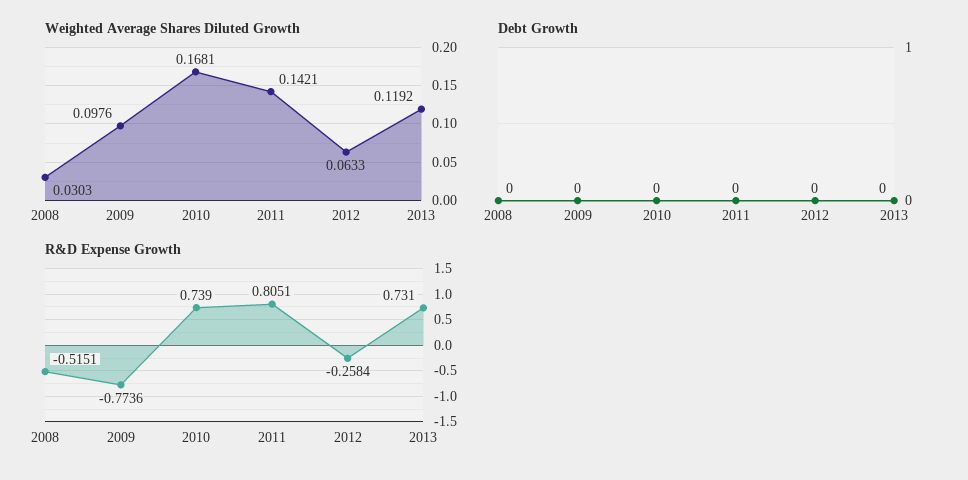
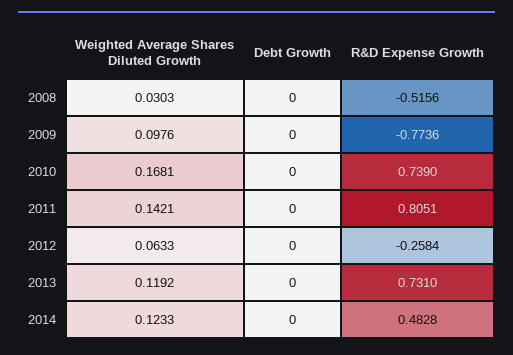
R&D Expense Growth, 2008: -0.5151 -> -0.5156
Weighted Average Shares Diluted Growth, 2014: none -> 0.1233
Debt Growth, 2014: none -> 0
R&D Expense Growth, 2014: none -> 0.4828

